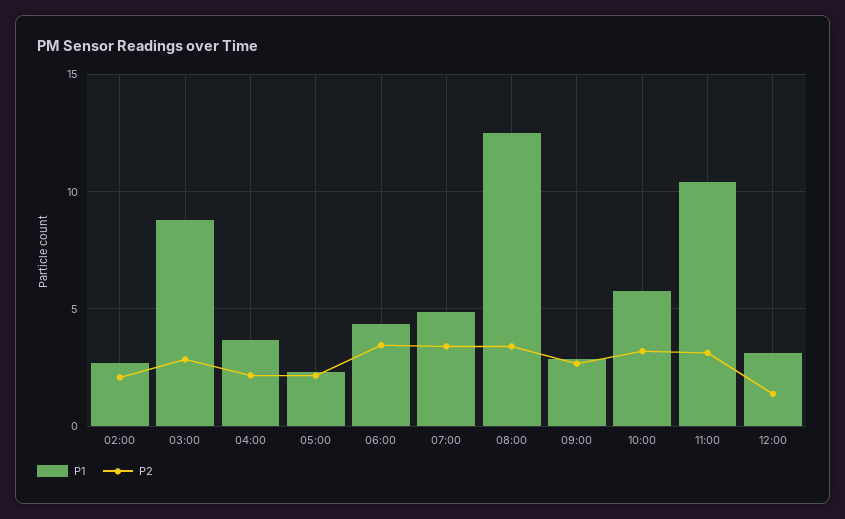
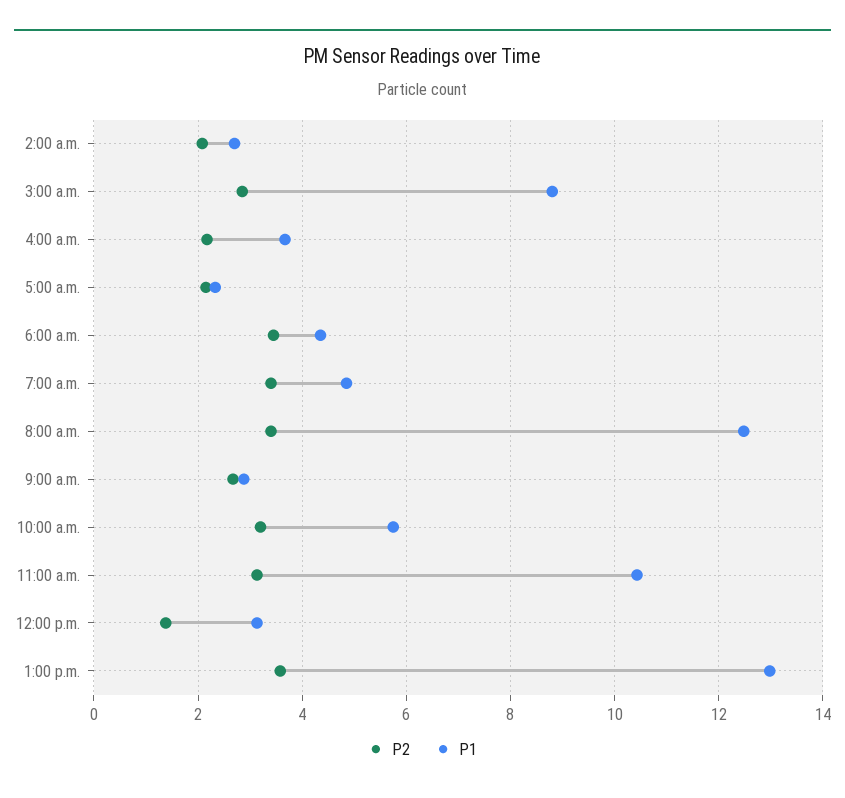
P2, 1:00 p.m.: none -> 3.6
P1, 1:00 p.m.: none -> 13

